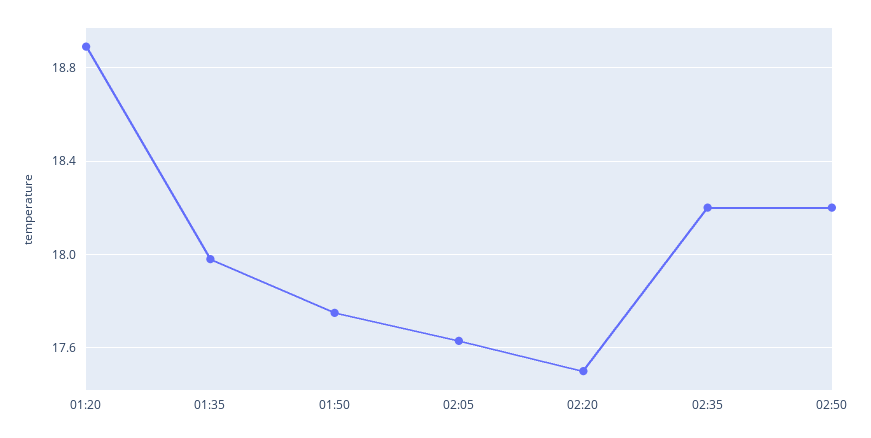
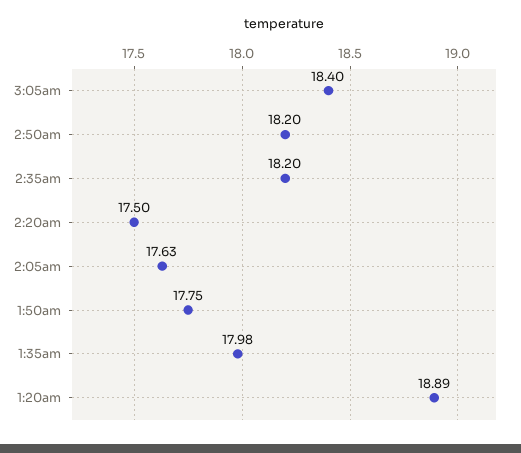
3:05am: none -> 18.4

